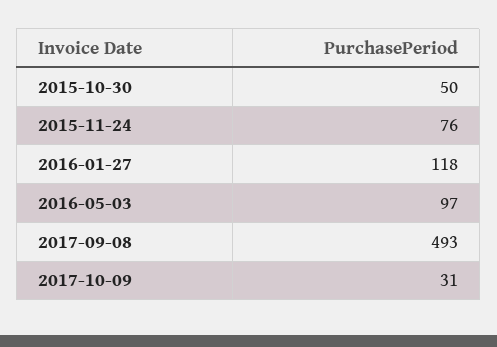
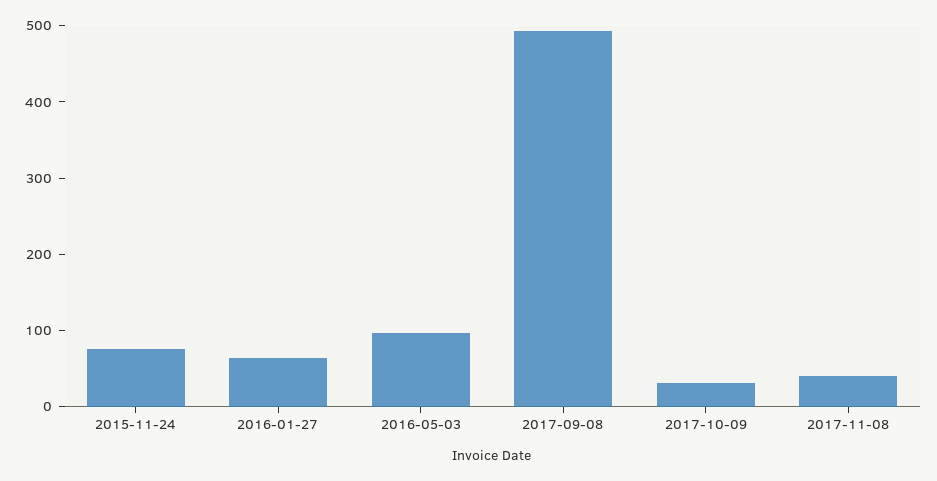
2015-10-30: 50 -> none
2016-01-27: 118 -> 60
2017-11-08: none -> 40

